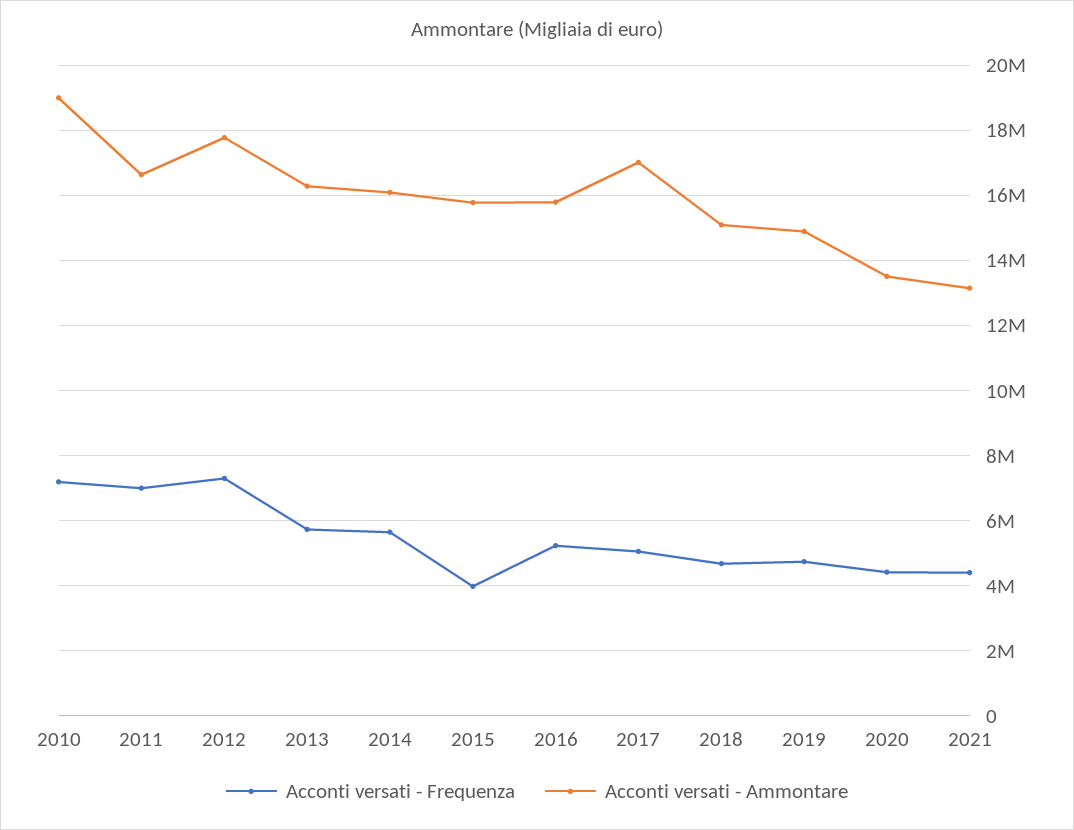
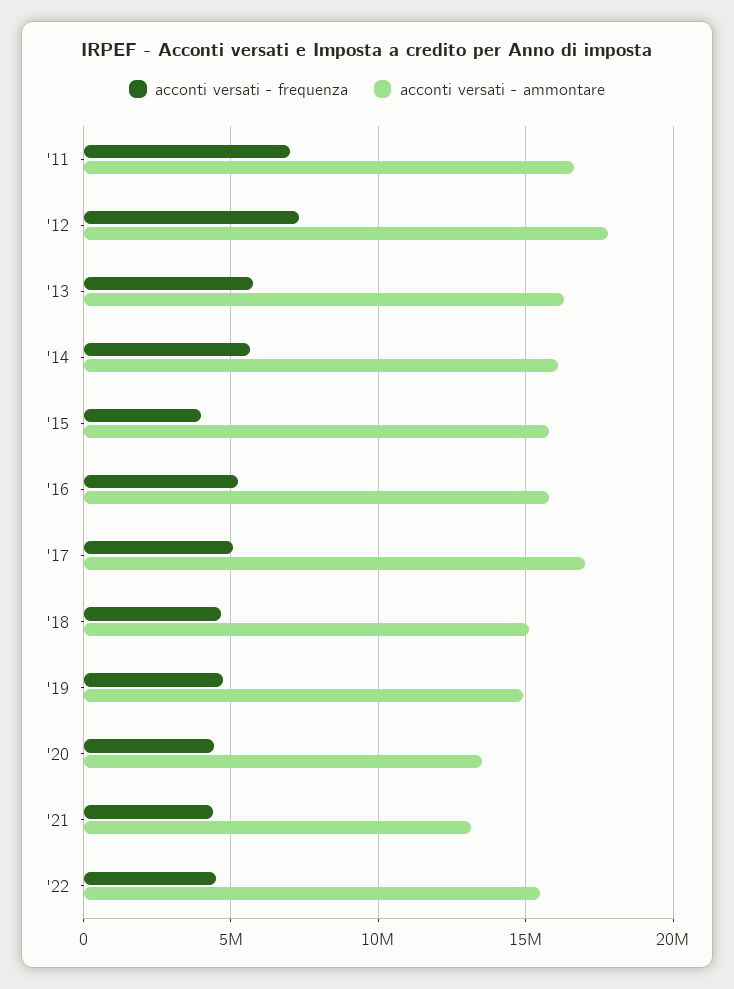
Acconti versati - Frequenza, 2010: 7200000 -> none
Acconti versati - Ammontare, 2010: 19000000 -> none
Acconti versati - Frequenza, '22: none -> 4500000
Acconti versati - Ammontare, '22: none -> 15500000

